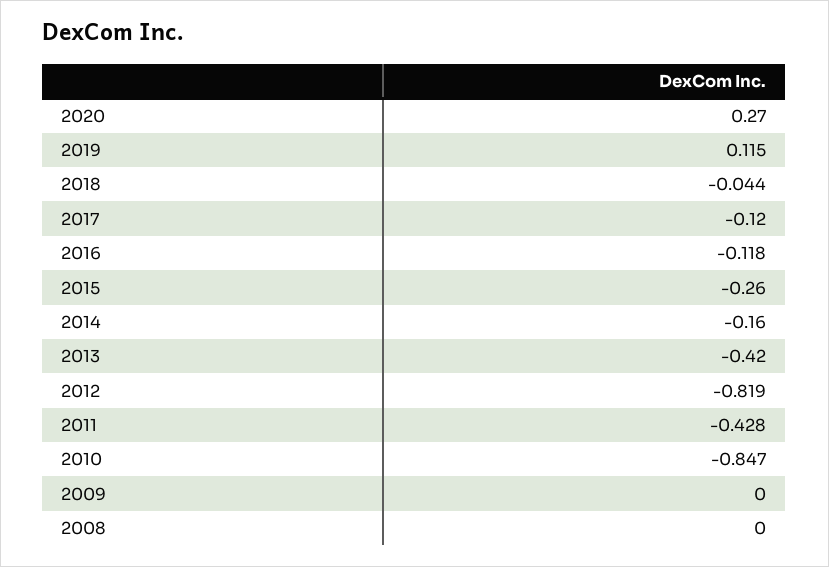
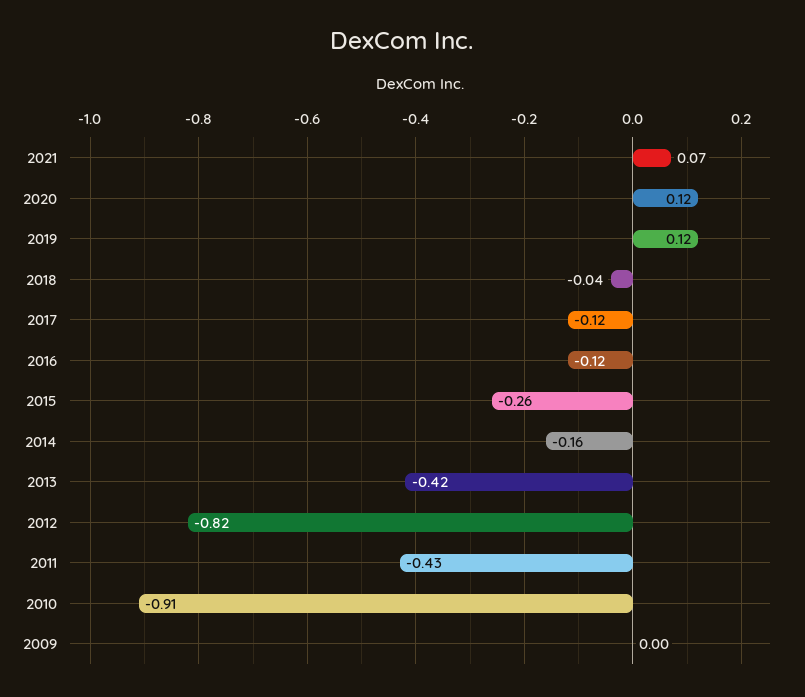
2020: 0.27 -> 0.12
2010: -0.847 -> -0.91
2008: 0 -> none
2021: none -> 0.07

